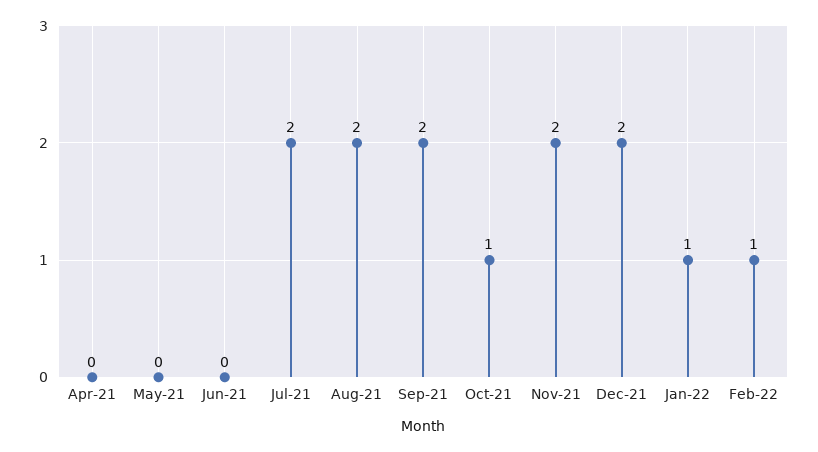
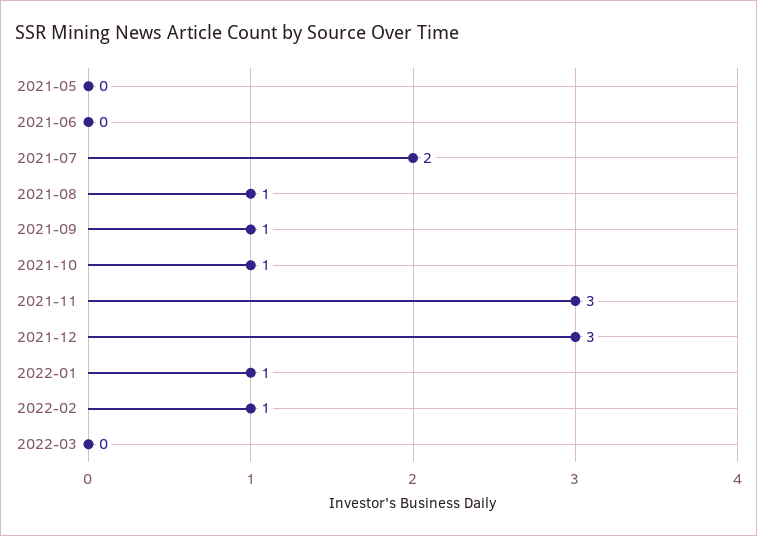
Apr-21: 0 -> none
Aug-21: 2 -> 1
Sep-21: 2 -> 1
Nov-21: 2 -> 3
Dec-21: 2 -> 3
2022-03: none -> 0

